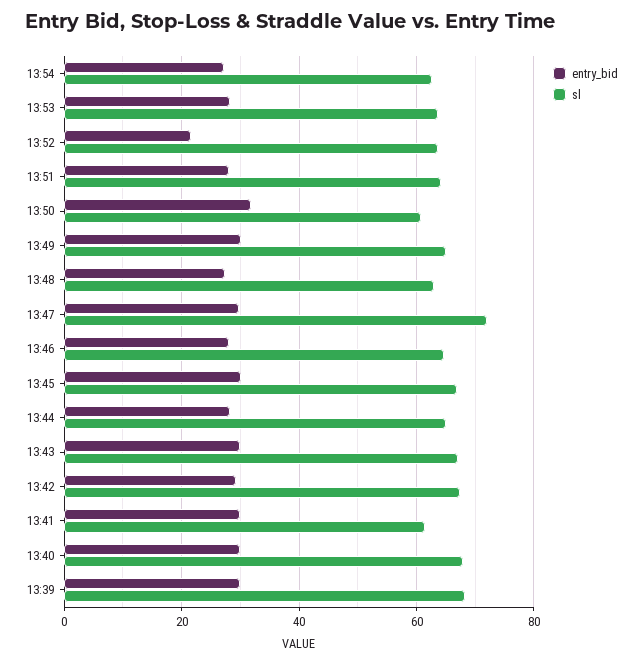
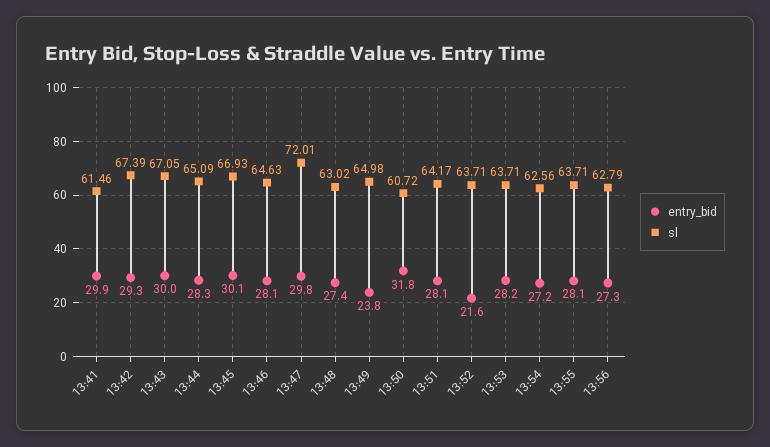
entry_bid, 13:49: 30 -> 23.8
entry_bid, 13:40: 30 -> none
sl, 13:40: 68 -> none
entry_bid, 13:39: 30 -> none
sl, 13:39: 68 -> none
entry_bid, 13:55: none -> 28.1
sl, 13:55: none -> 63.71
entry_bid, 13:56: none -> 27.3
sl, 13:56: none -> 62.79

